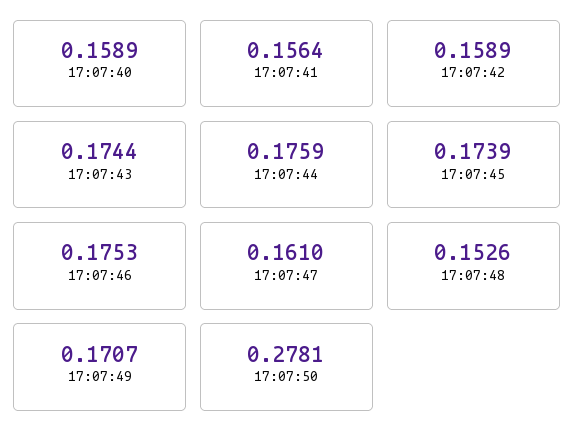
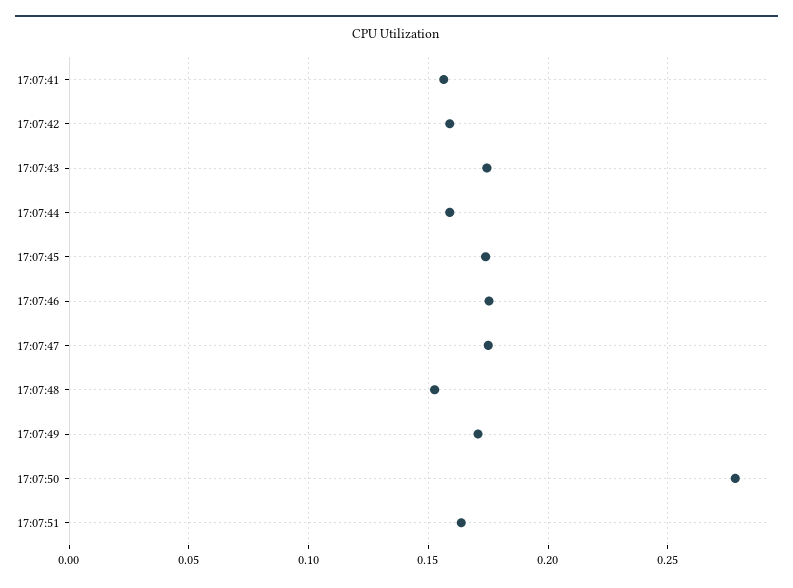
17:07:40: 0.1589 -> none
17:07:44: 0.1759 -> 0.16
17:07:47: 0.161 -> 0.175
17:07:51: none -> 0.165

